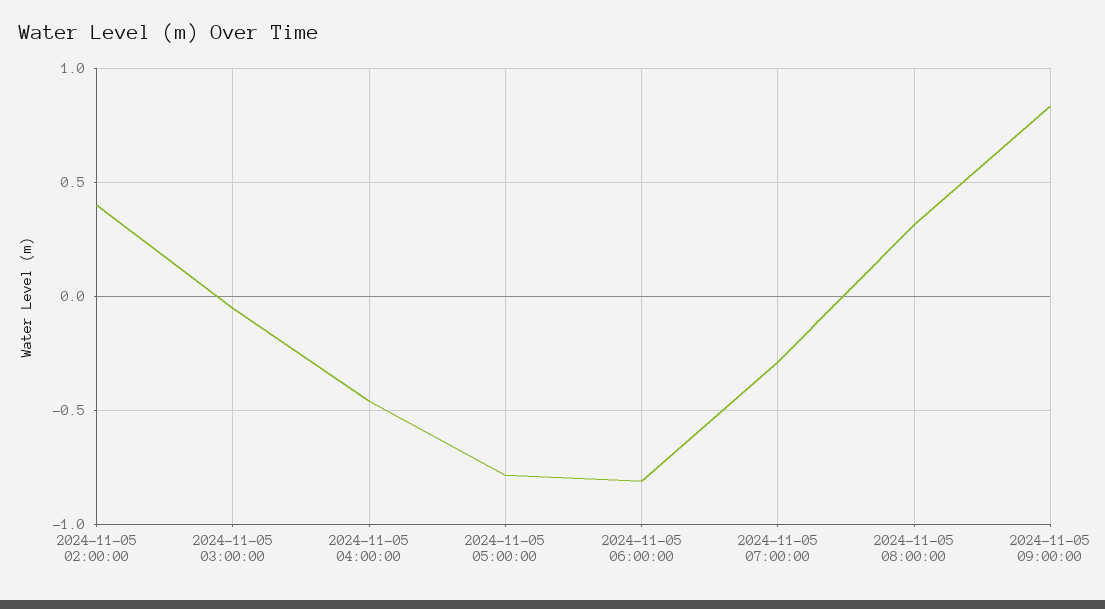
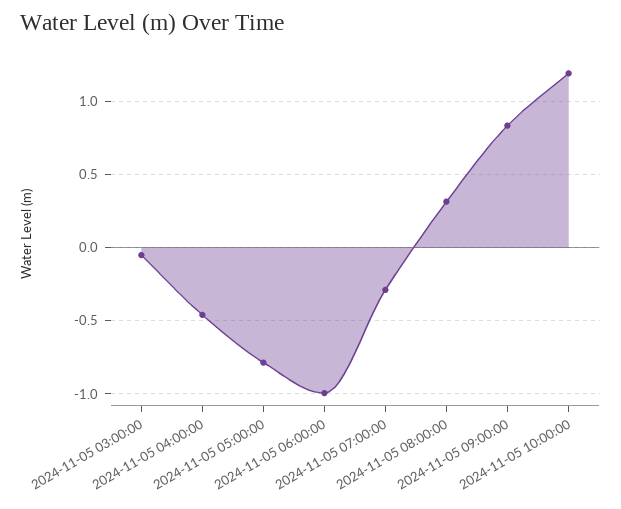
2024-11-05 02:00:00: 0.4 -> none
2024-11-05 06:00:00: -0.8 -> -1
2024-11-05 10:00:00: none -> 1.2

